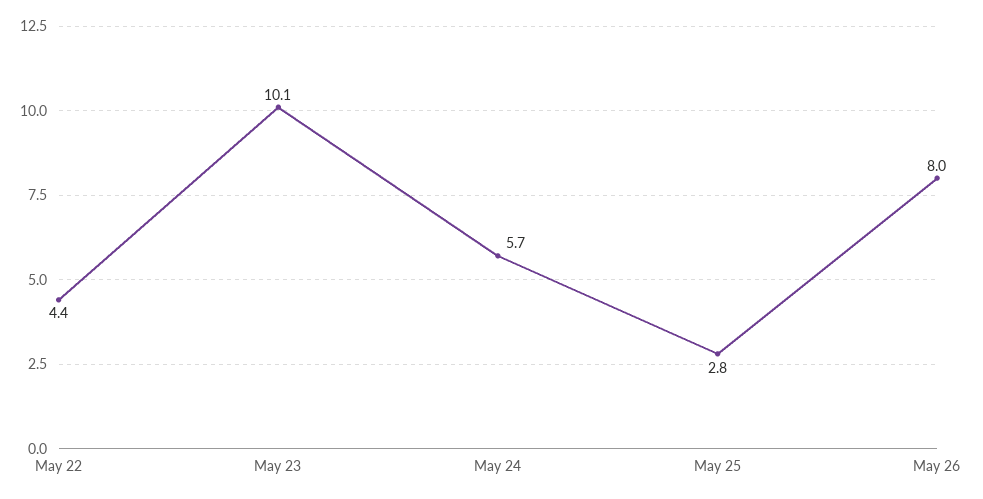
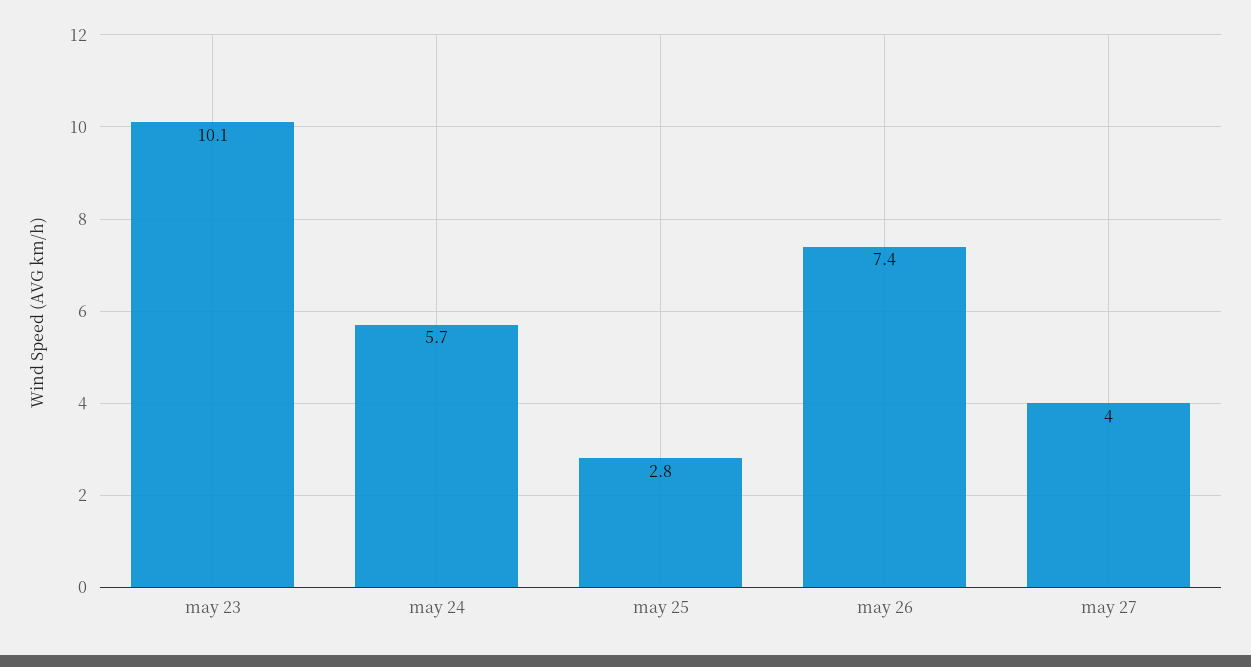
May 22: 4.4 -> none
May 26: 8 -> 7.4
may 27: none -> 4

